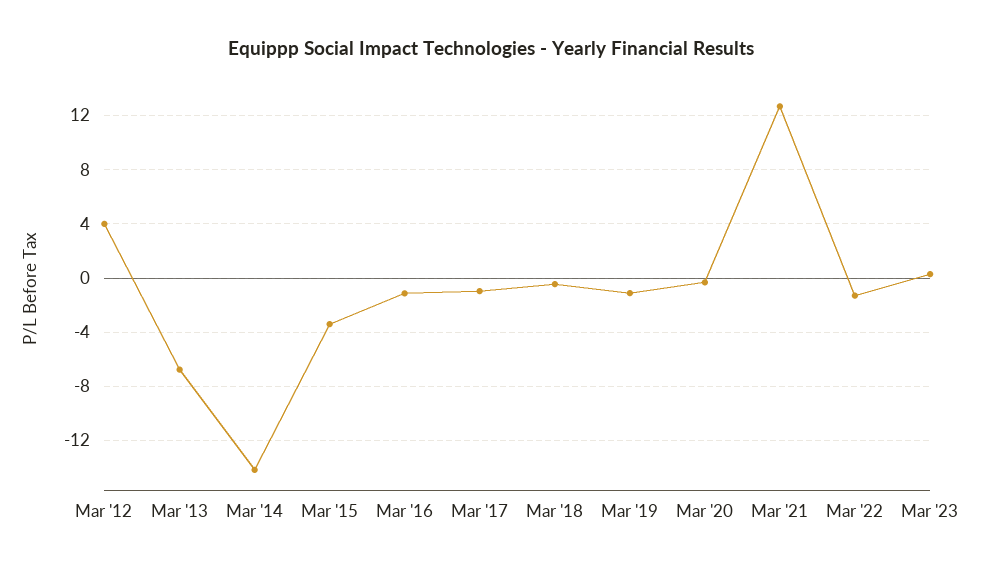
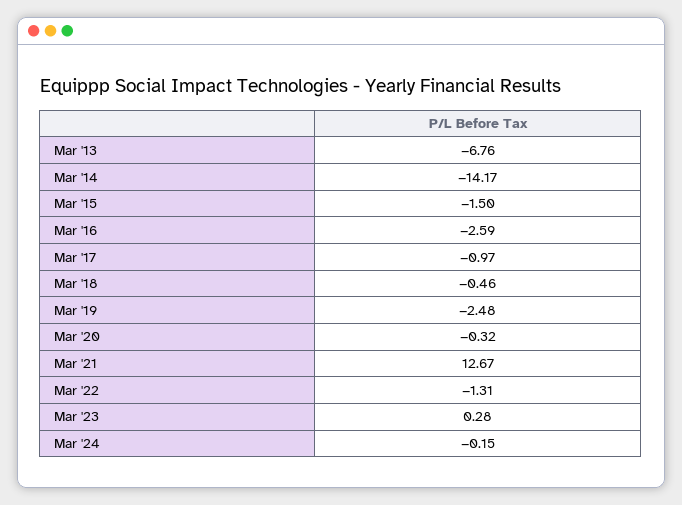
Mar '12: 4 -> none
Mar '15: -3.5 -> -1.5
Mar '16: -1 -> -2.59
Mar '19: -1 -> -2.48
Mar '24: none -> -0.15

